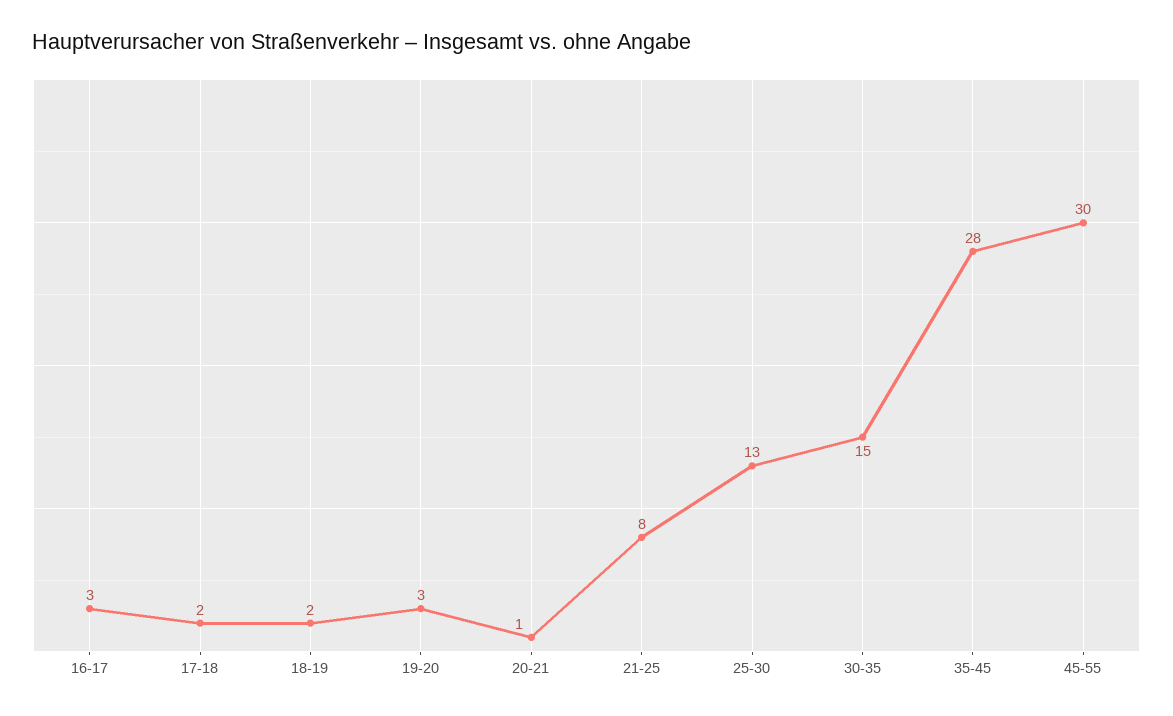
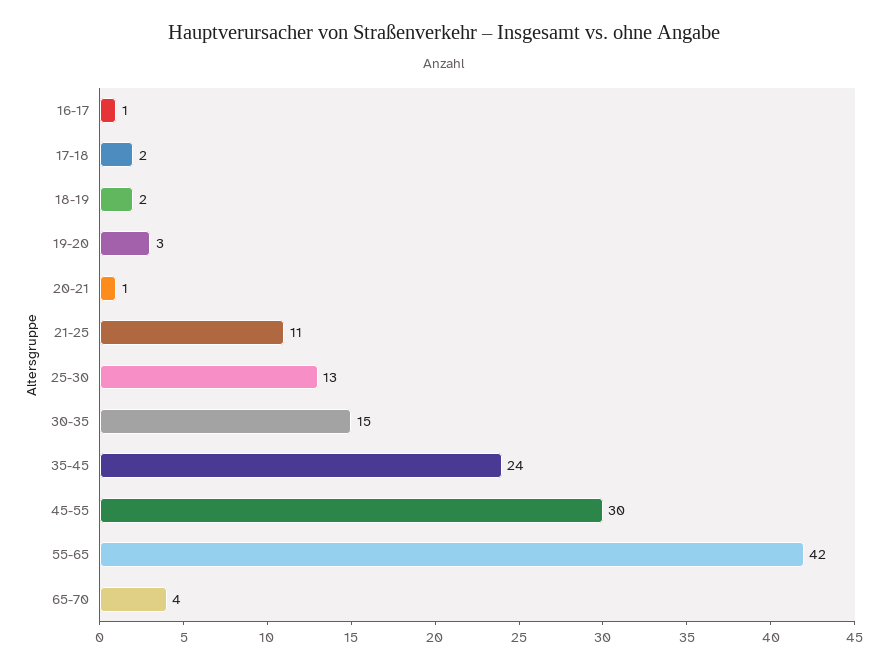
16-17: 3 -> 1
21-25: 8 -> 11
35-45: 28 -> 24
55-65: none -> 42
65-70: none -> 4

